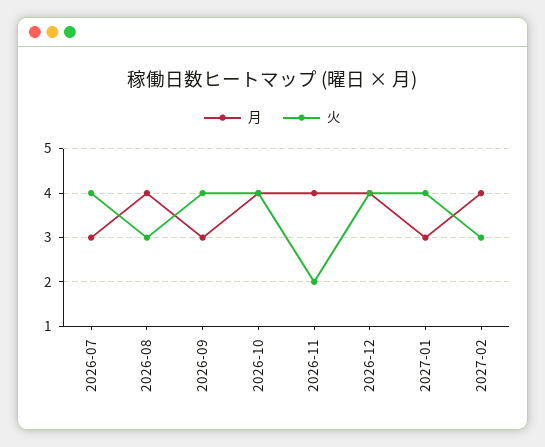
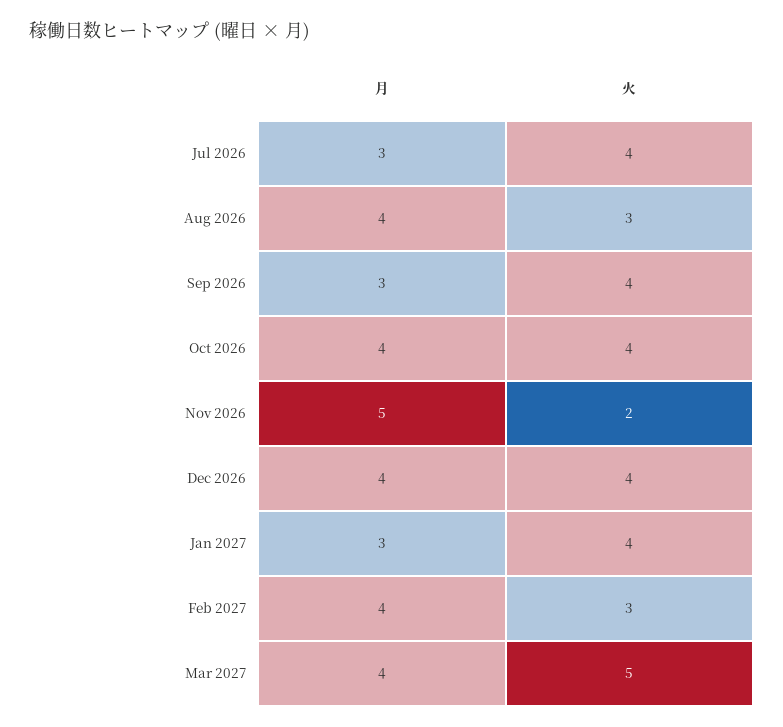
月, 2026-11: 4 -> 5
月, Mar 2027: none -> 4
火, Mar 2027: none -> 5

